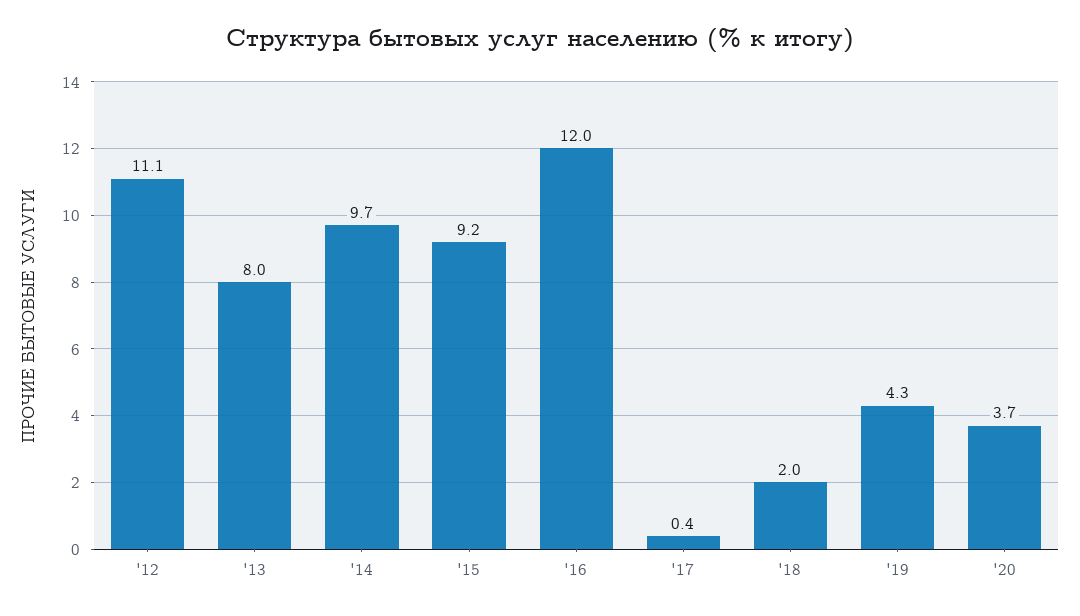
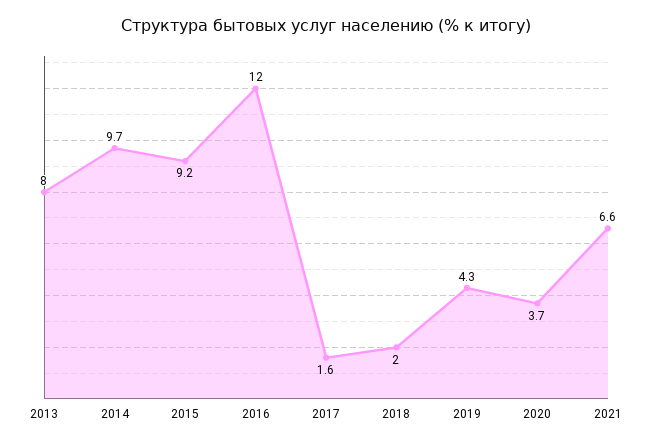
'12: 11.1 -> none
'17: 0.4 -> 1.6
2021: none -> 6.6

